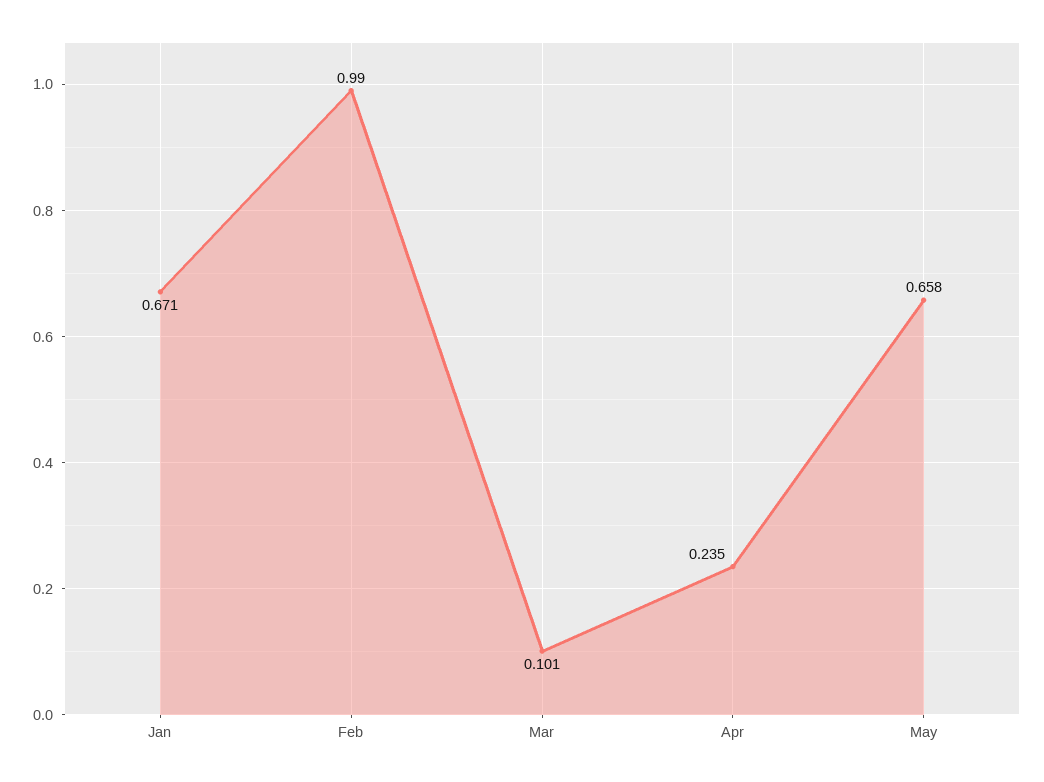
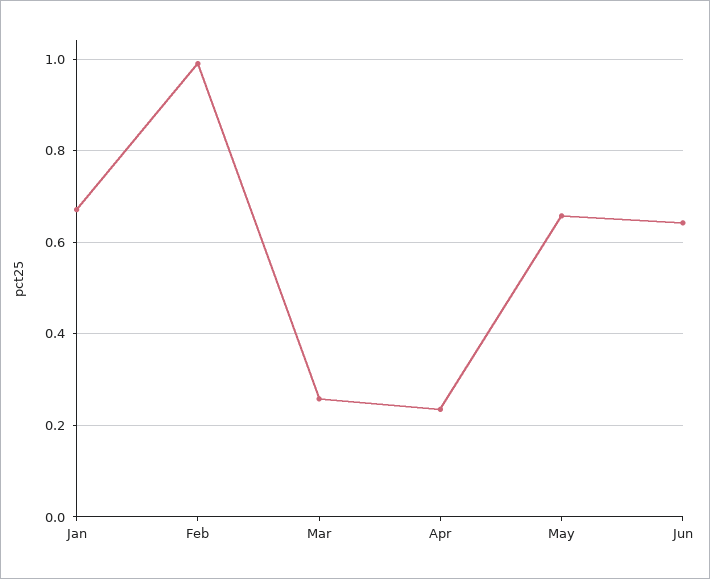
Mar: 0.101 -> 0.26
Jun: none -> 0.64

